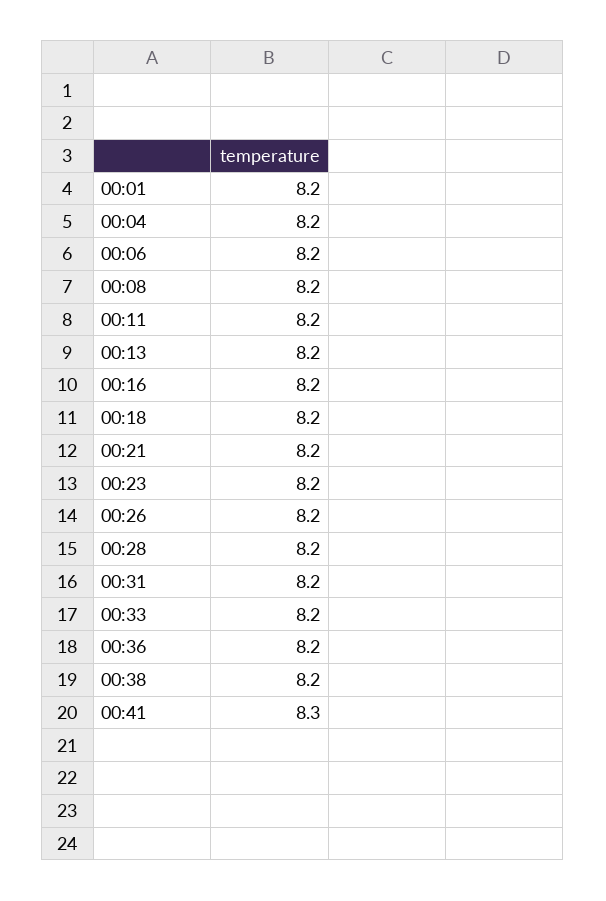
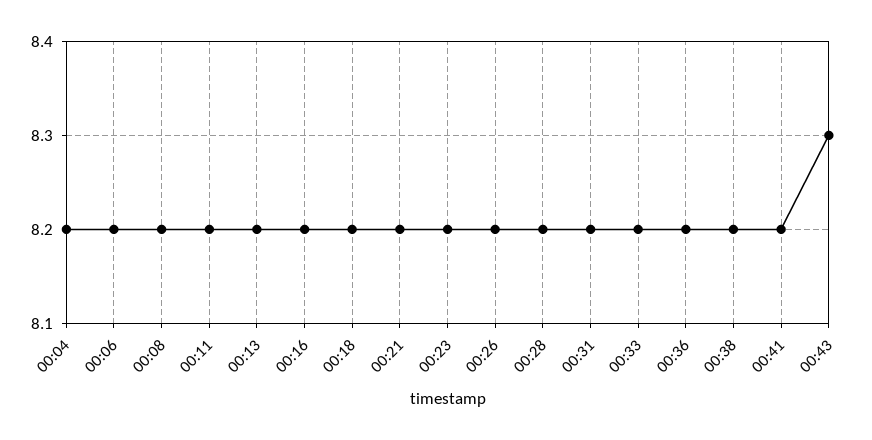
00:01: 8.2 -> none
00:41: 8.3 -> 8.2
00:43: none -> 8.3

